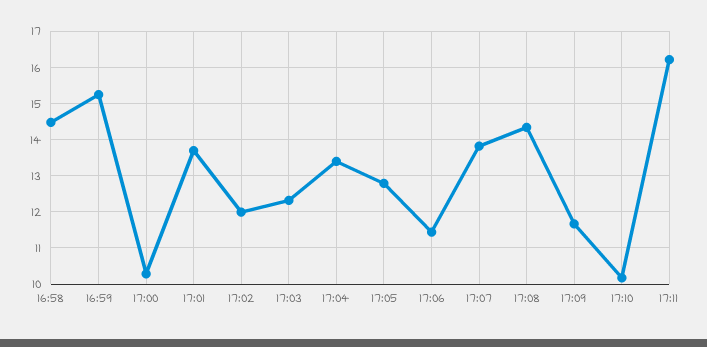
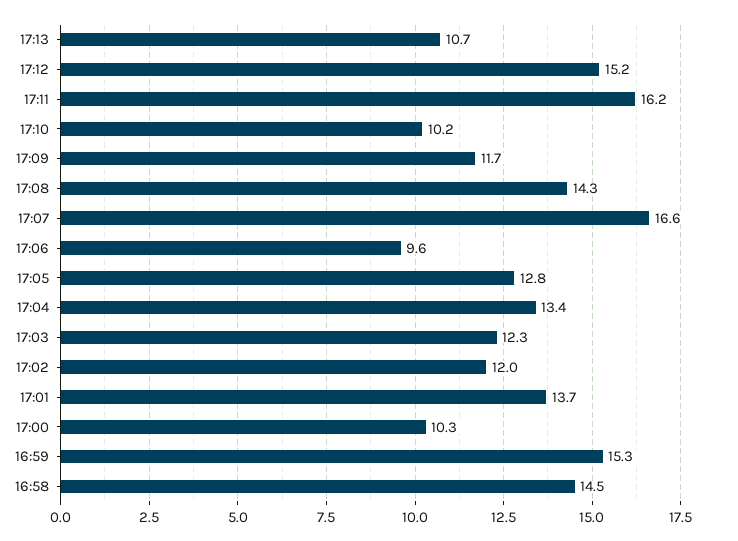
17:06: 11.4 -> 9.6
17:07: 13.8 -> 16.6
17:13: none -> 10.7
17:12: none -> 15.2

